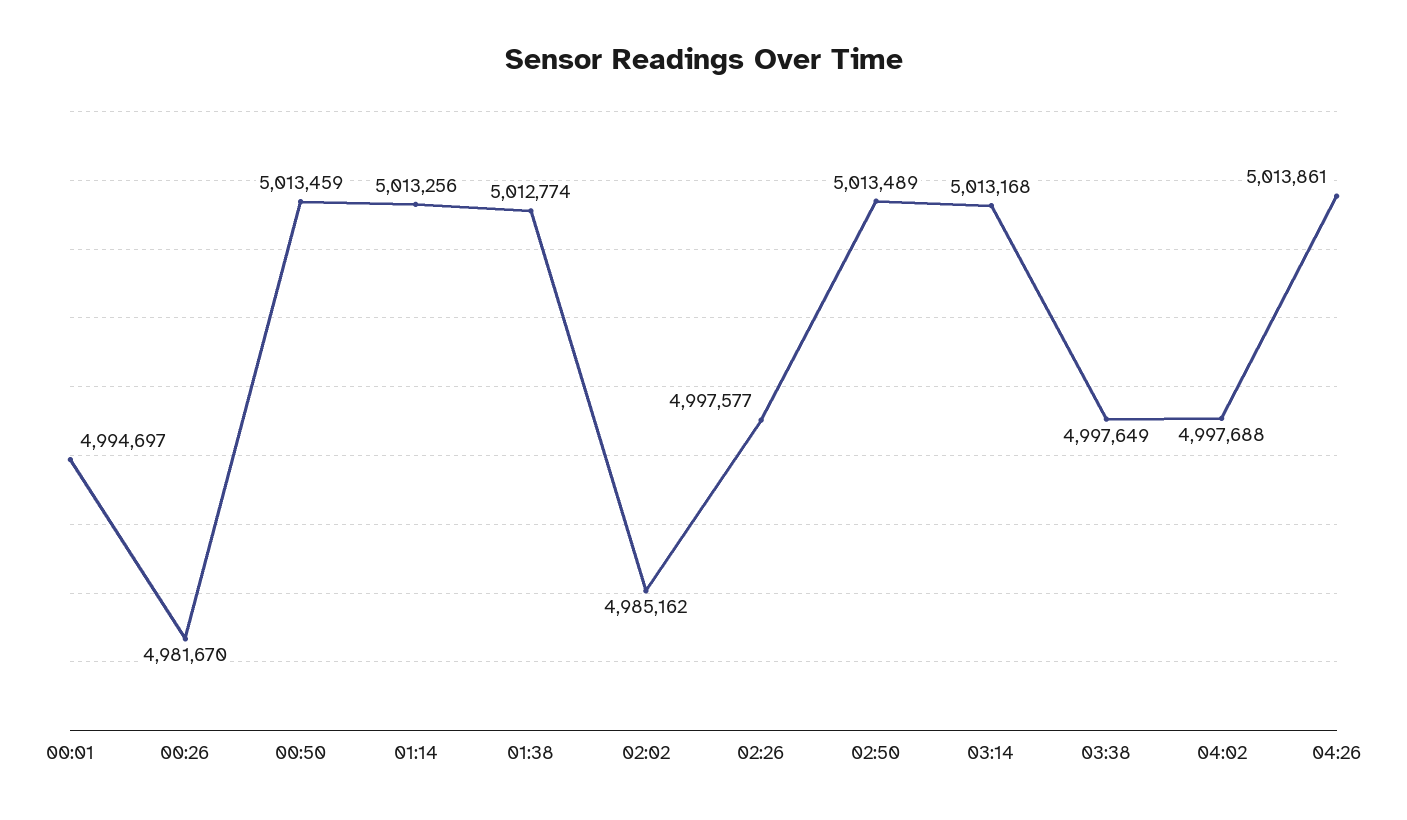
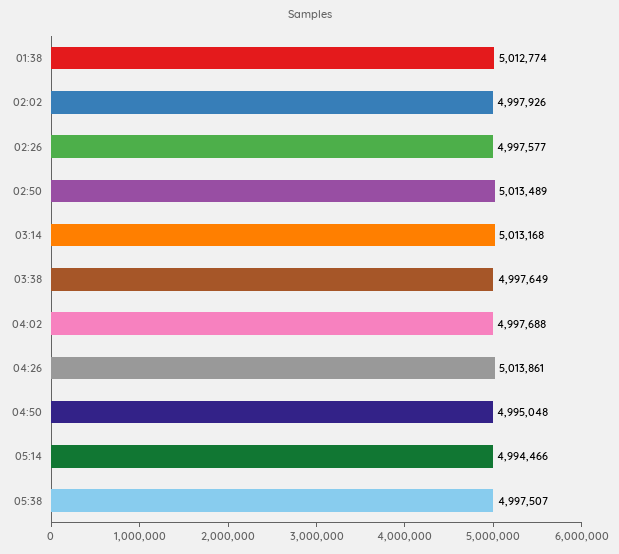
00:01: 4994697 -> none
00:26: 4981670 -> none
00:50: 5013459 -> none
01:14: 5013256 -> none
02:02: 4985162 -> 4997926
04:50: none -> 4995048
05:14: none -> 4994466
05:38: none -> 4997507

